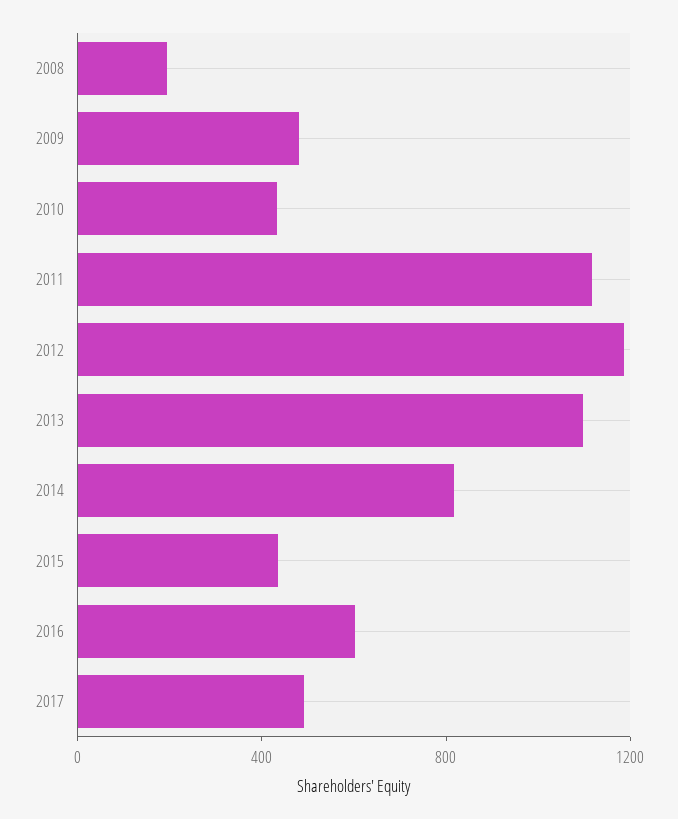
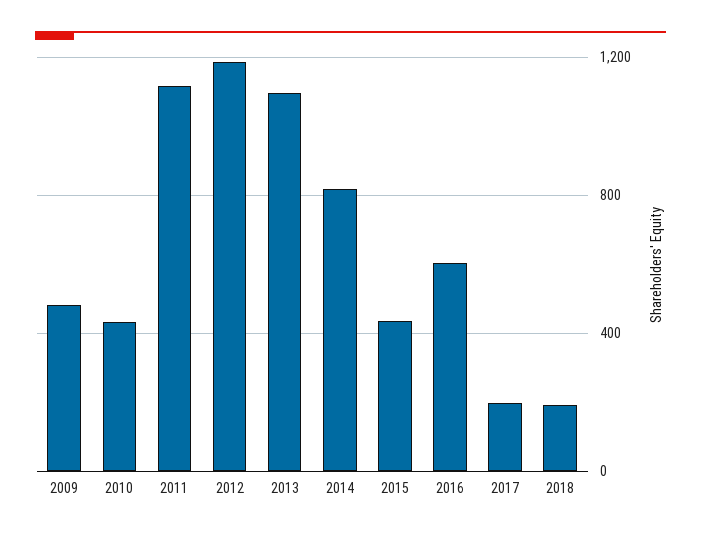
2008: 200 -> none
2017: 500 -> 200
2018: none -> 200

